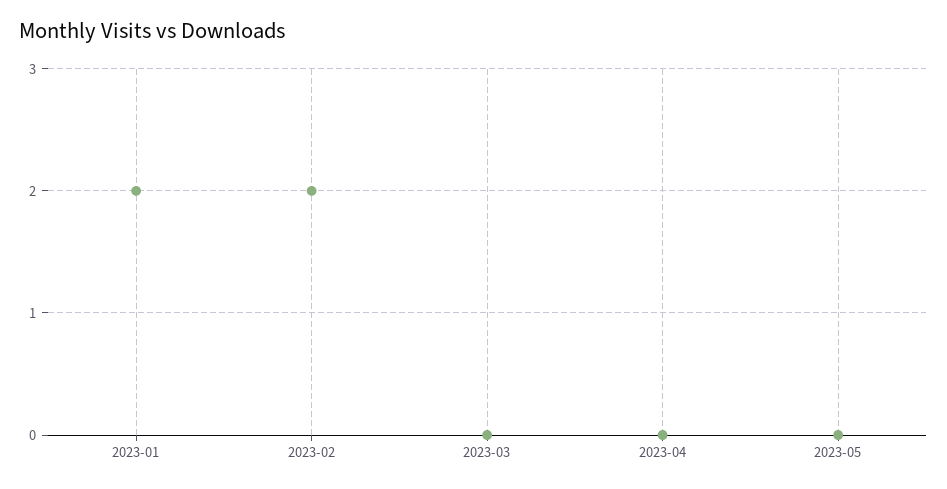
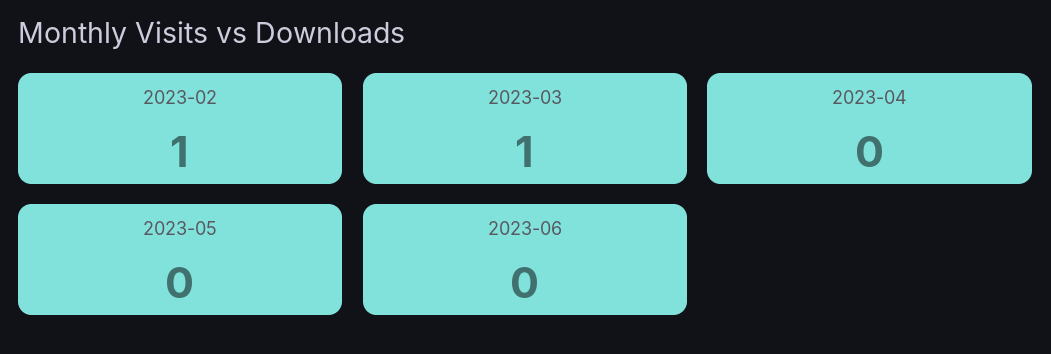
2023-01: 2 -> none
2023-02: 2 -> 1
2023-03: 0 -> 1
2023-06: none -> 0

